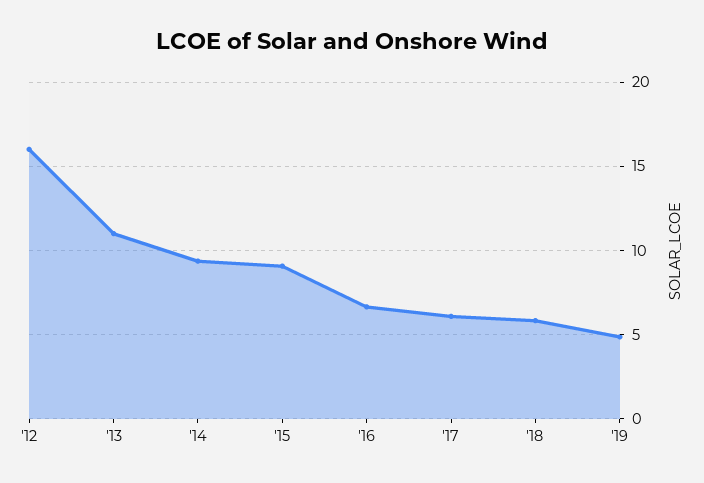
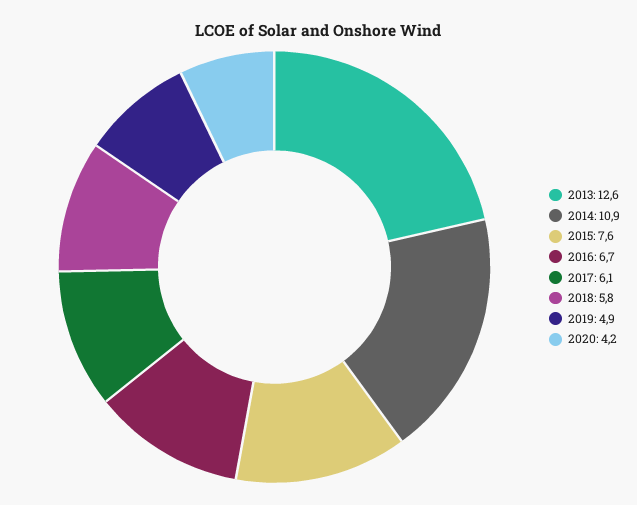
'12: 16 -> none
'13: 11 -> 12.6
'14: 9.5 -> 10.9
'15: 9 -> 7.6
2020: none -> 4.2

